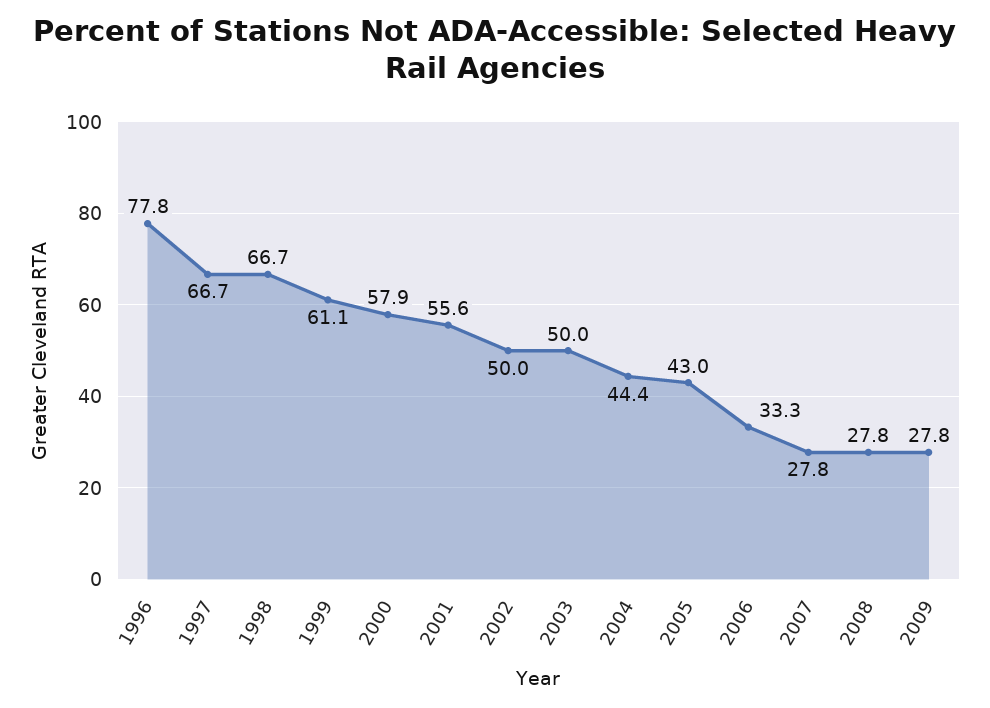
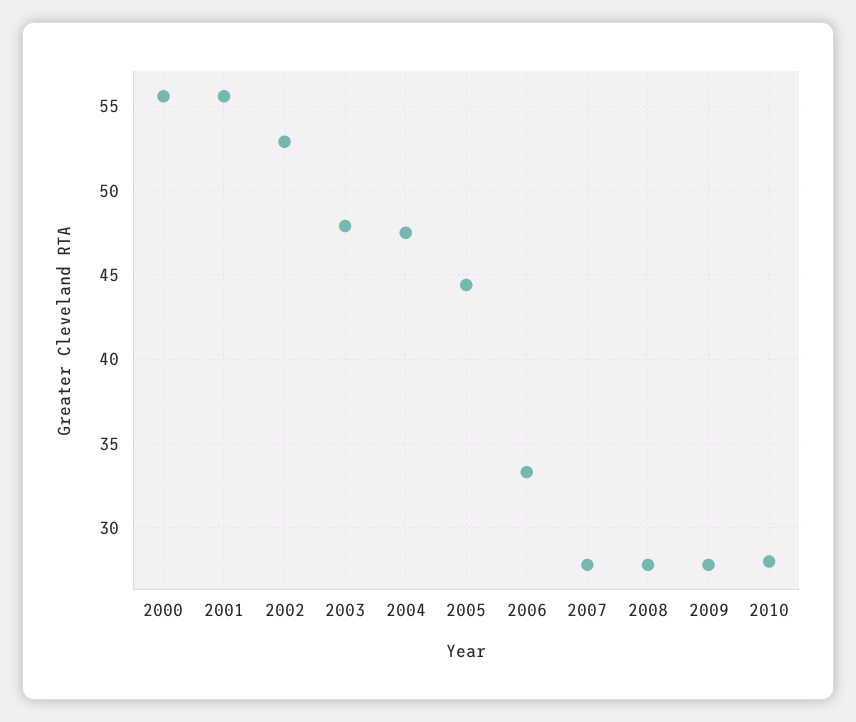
1996: 77.8 -> none
1997: 66.7 -> none
1998: 66.7 -> none
1999: 61.1 -> none
2000: 57.9 -> 55.5
2002: 50 -> 53
2003: 50 -> 48
2004: 44.4 -> 47.5
2005: 43 -> 44.5
2010: none -> 28

